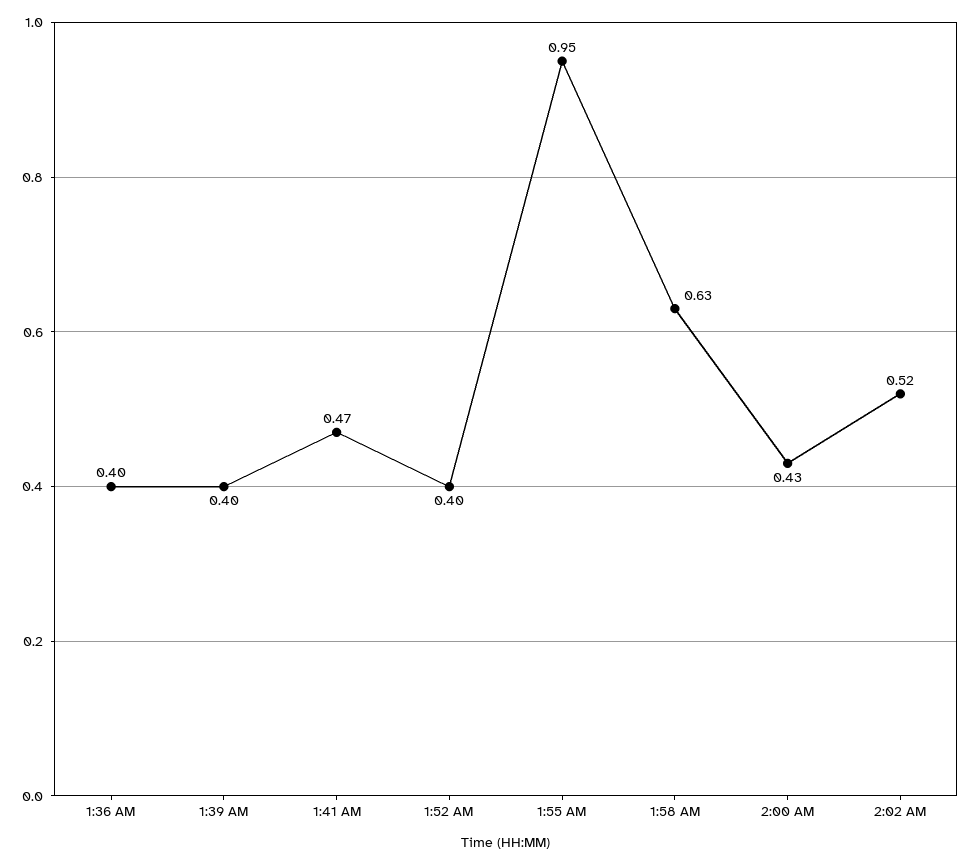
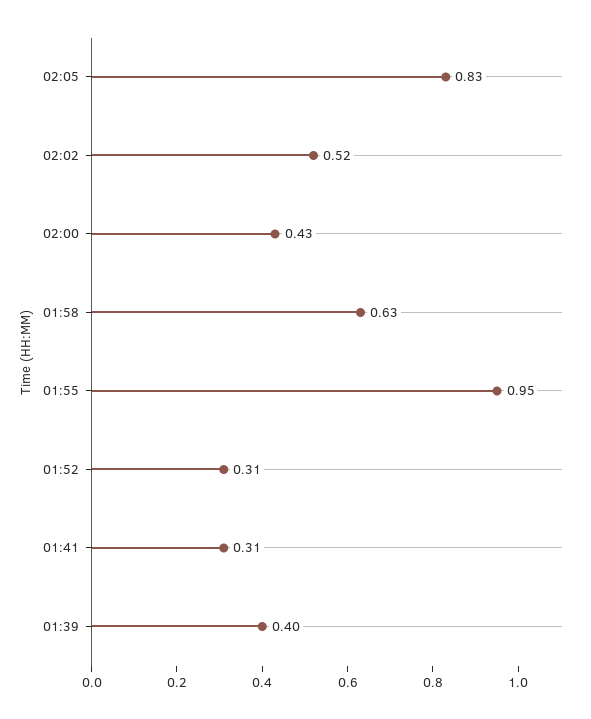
1:36 AM: 0.4 -> none
1:41 AM: 0.47 -> 0.31
1:52 AM: 0.4 -> 0.31
02:05: none -> 0.83

